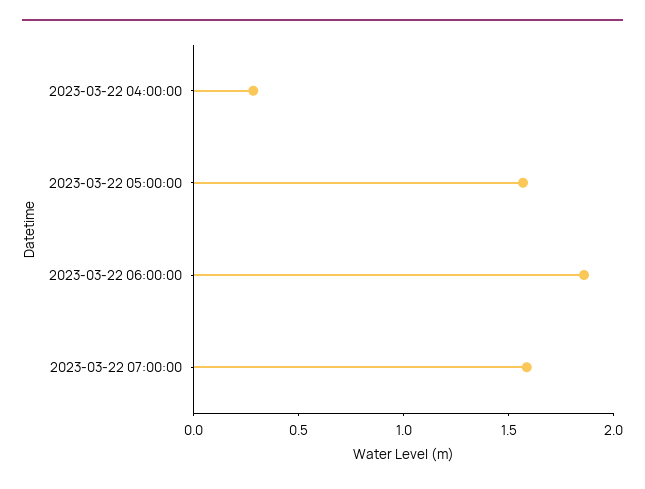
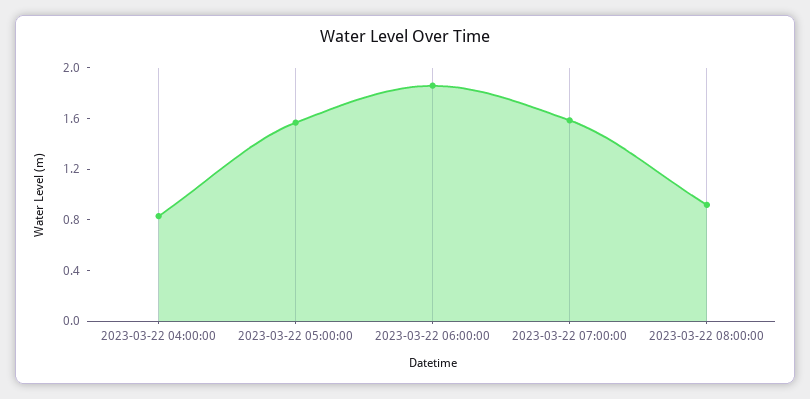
2023-03-22 04:00:00: 0.3 -> 0.8
2023-03-22 08:00:00: none -> 0.9

